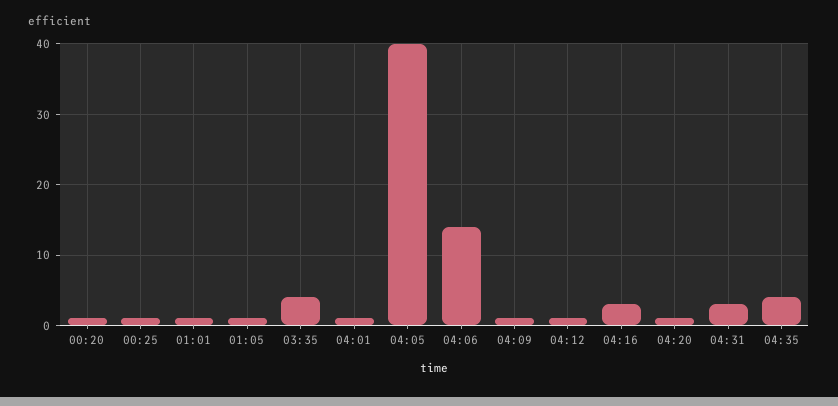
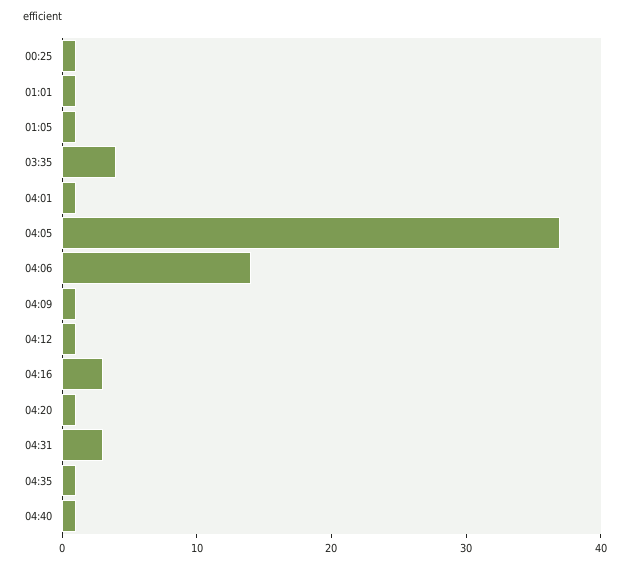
00:20: 1 -> none
04:05: 40 -> 37
04:35: 4 -> 1
04:40: none -> 1

